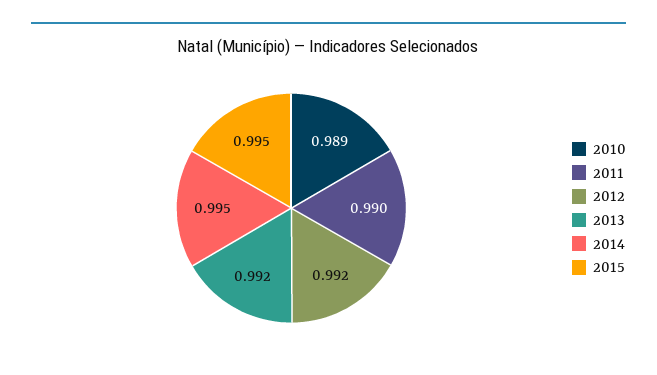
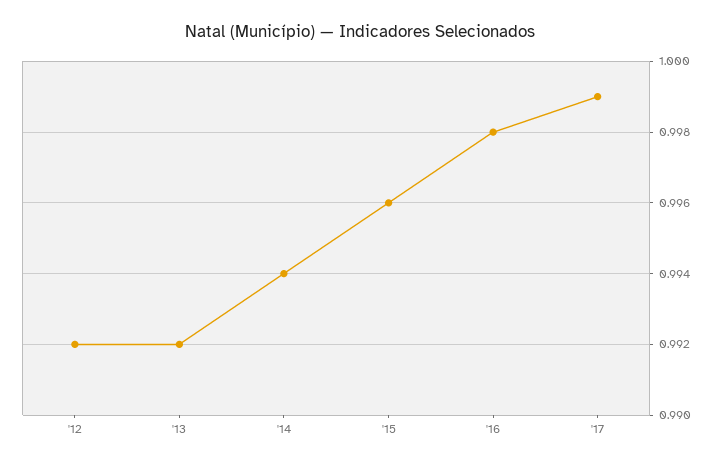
2010: 0.989 -> none
2011: 0.99 -> none
2014: 0.995 -> 0.994
2015: 0.995 -> 0.996
'16: none -> 0.998
'17: none -> 0.999

